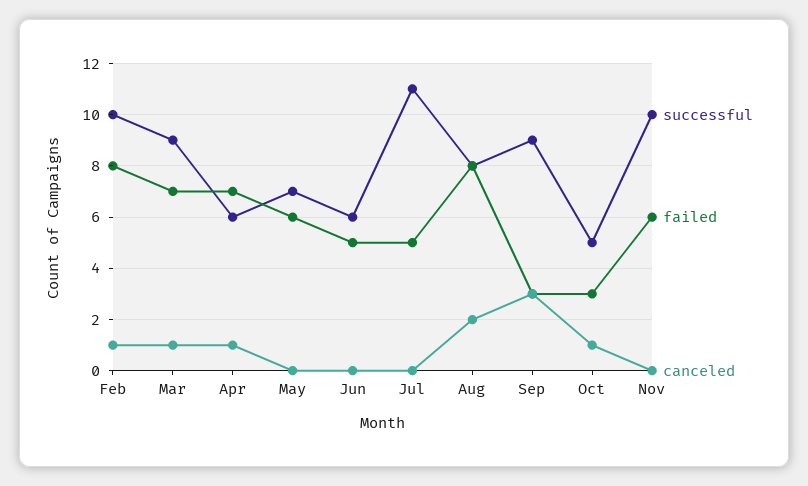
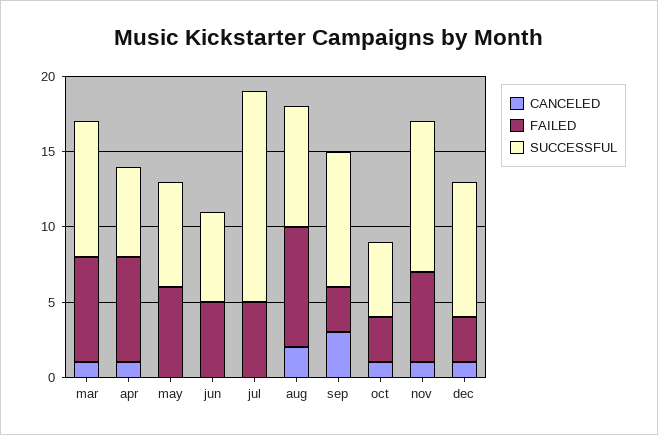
successful, Feb: 10 -> none
failed, Feb: 8 -> none
canceled, Feb: 1 -> none
successful, Jul: 11 -> 14
canceled, Nov: 0 -> 1
canceled, dec: none -> 1
failed, dec: none -> 3
successful, dec: none -> 9

